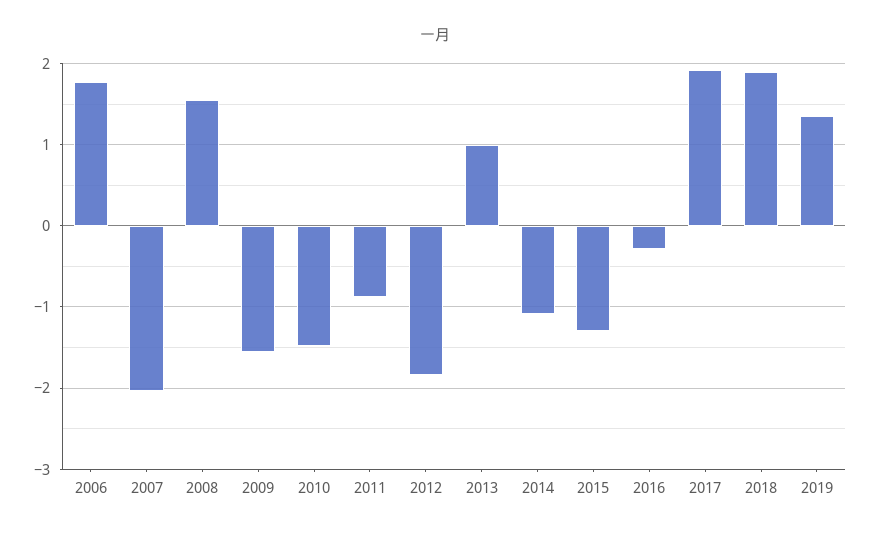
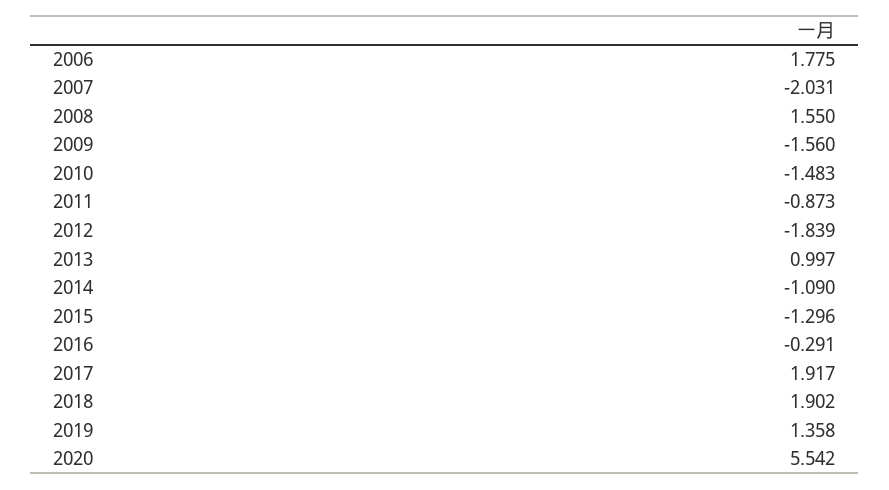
2020: none -> 5.542

